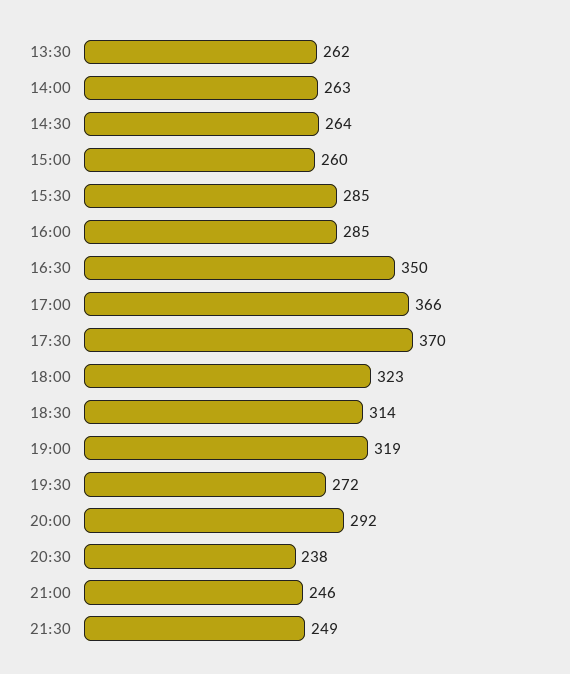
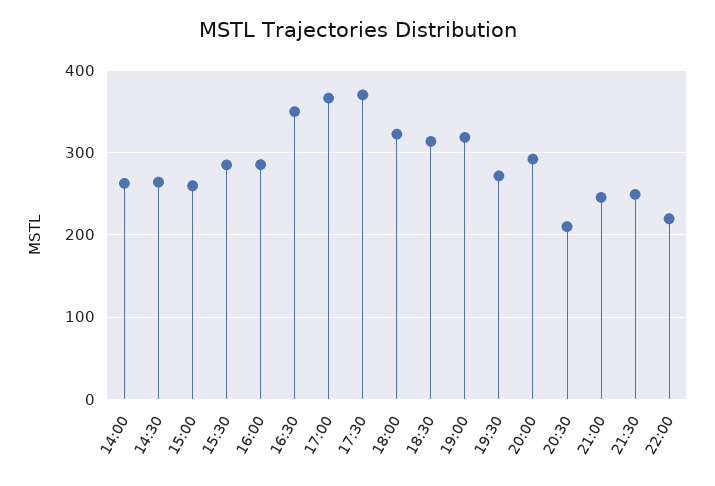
13:30: 262 -> none
20:30: 238 -> 210
22:00: none -> 220

